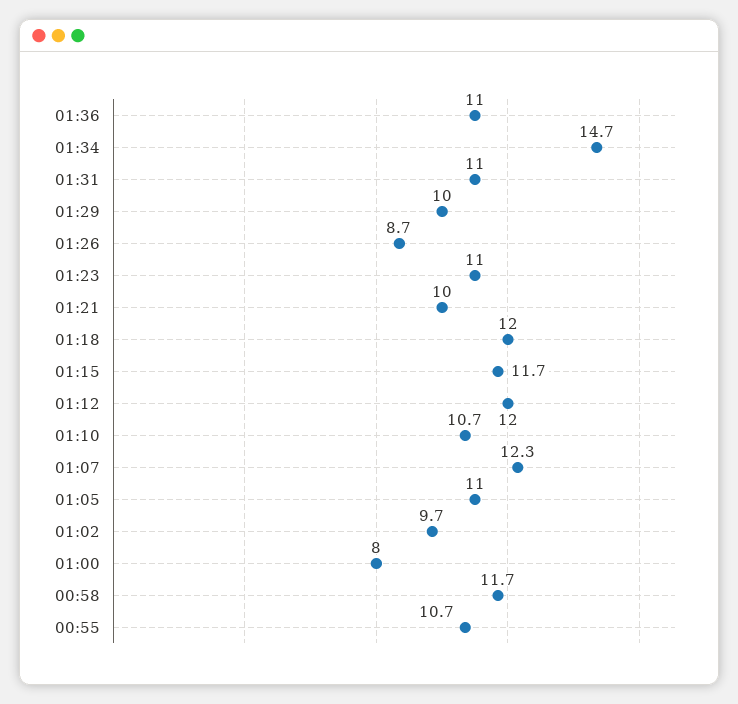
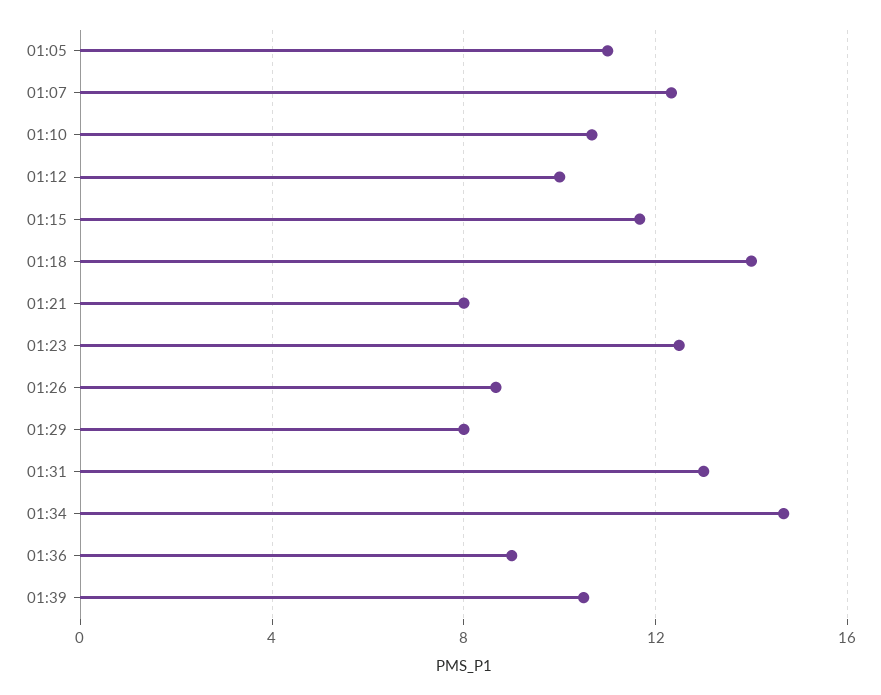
01:36: 11 -> 9
01:31: 11 -> 13
01:29: 10 -> 8
01:23: 11 -> 12.5
01:21: 10 -> 8
01:18: 12 -> 14
01:12: 12 -> 10
01:02: 9.7 -> none
01:00: 8 -> none
00:58: 11.7 -> none
00:55: 10.7 -> none
01:39: none -> 10.5

